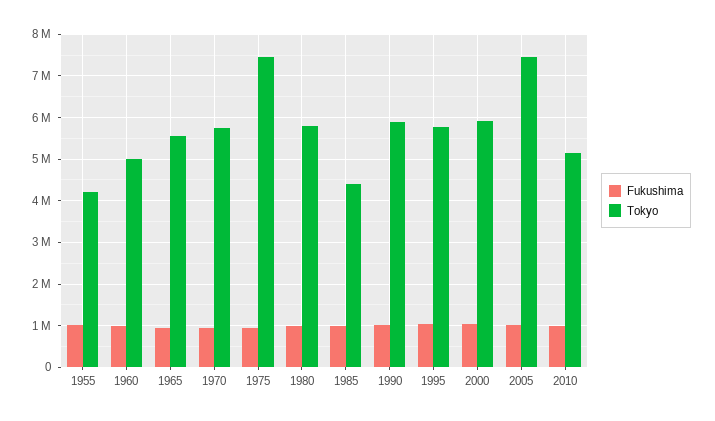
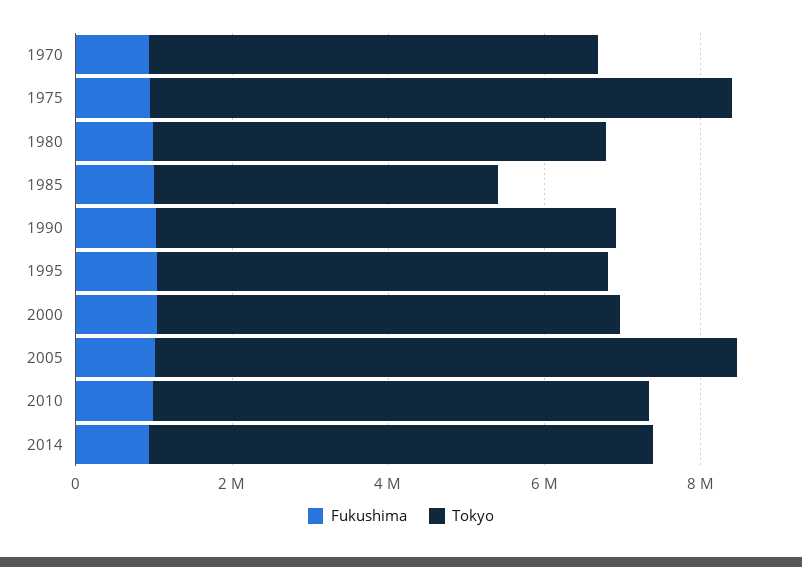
Fukushima, 1955: 1000000 -> none
Tokyo, 1955: 4200000 -> none
Fukushima, 1960: 1000000 -> none
Tokyo, 1960: 5000000 -> none
Fukushima, 1965: 1000000 -> none
Tokyo, 1965: 5600000 -> none
Tokyo, 2010: 5200000 -> 6500000
Fukushima, 2014: none -> 1000000
Tokyo, 2014: none -> 6500000

